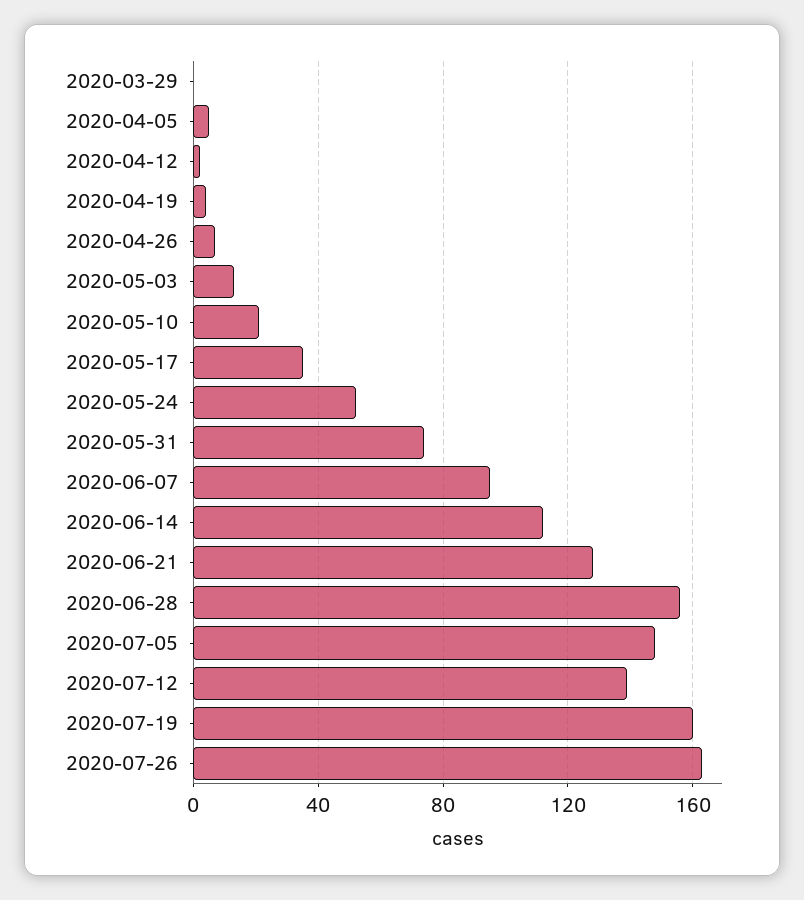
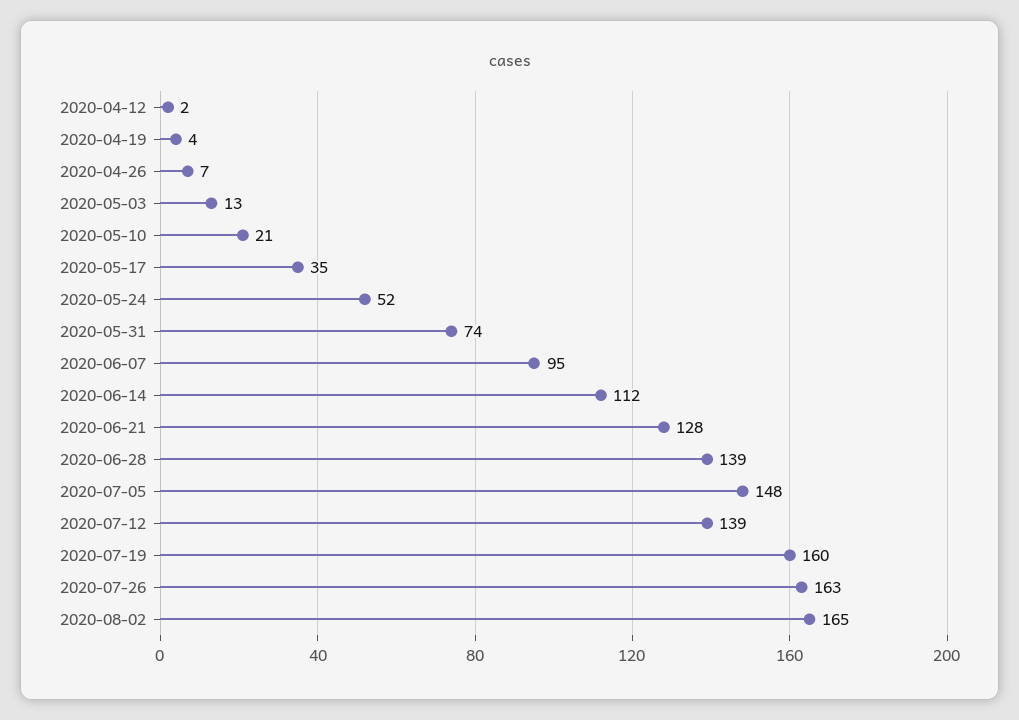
2020-03-29: 0 -> none
2020-04-05: 5 -> none
2020-06-28: 155 -> 139
2020-08-02: none -> 165

